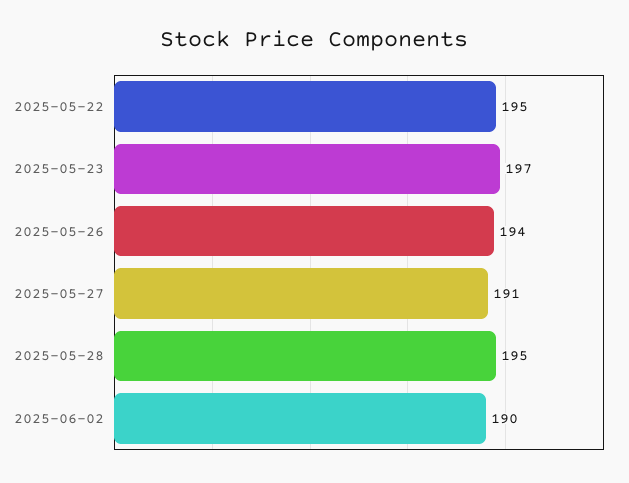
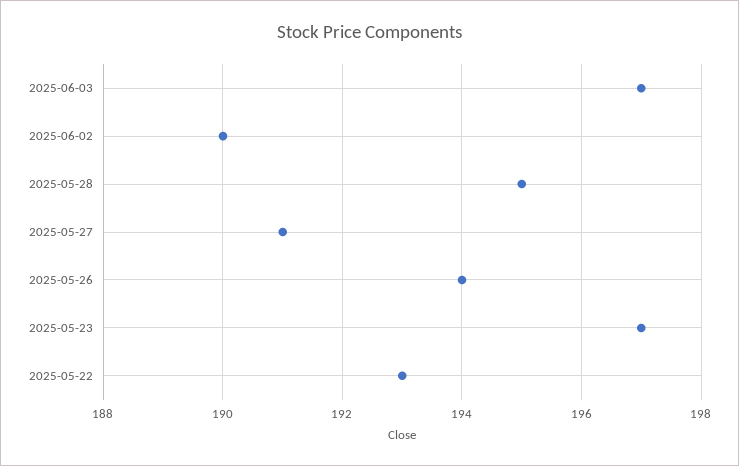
2025-05-22: 195 -> 193
2025-06-03: none -> 197

